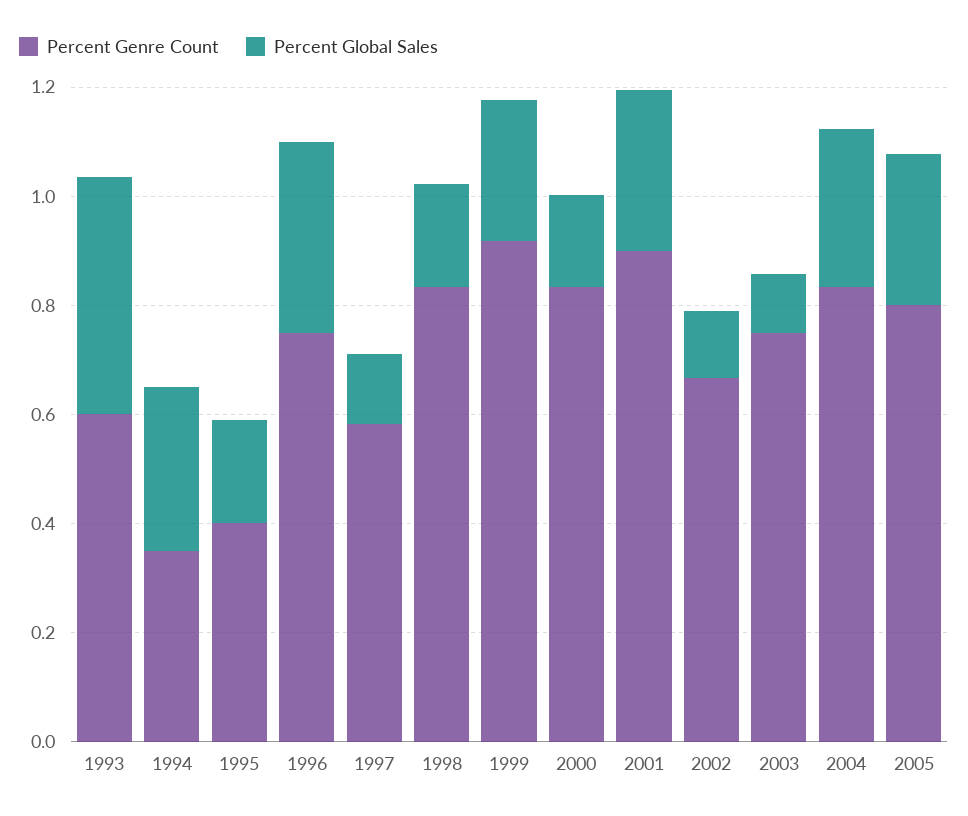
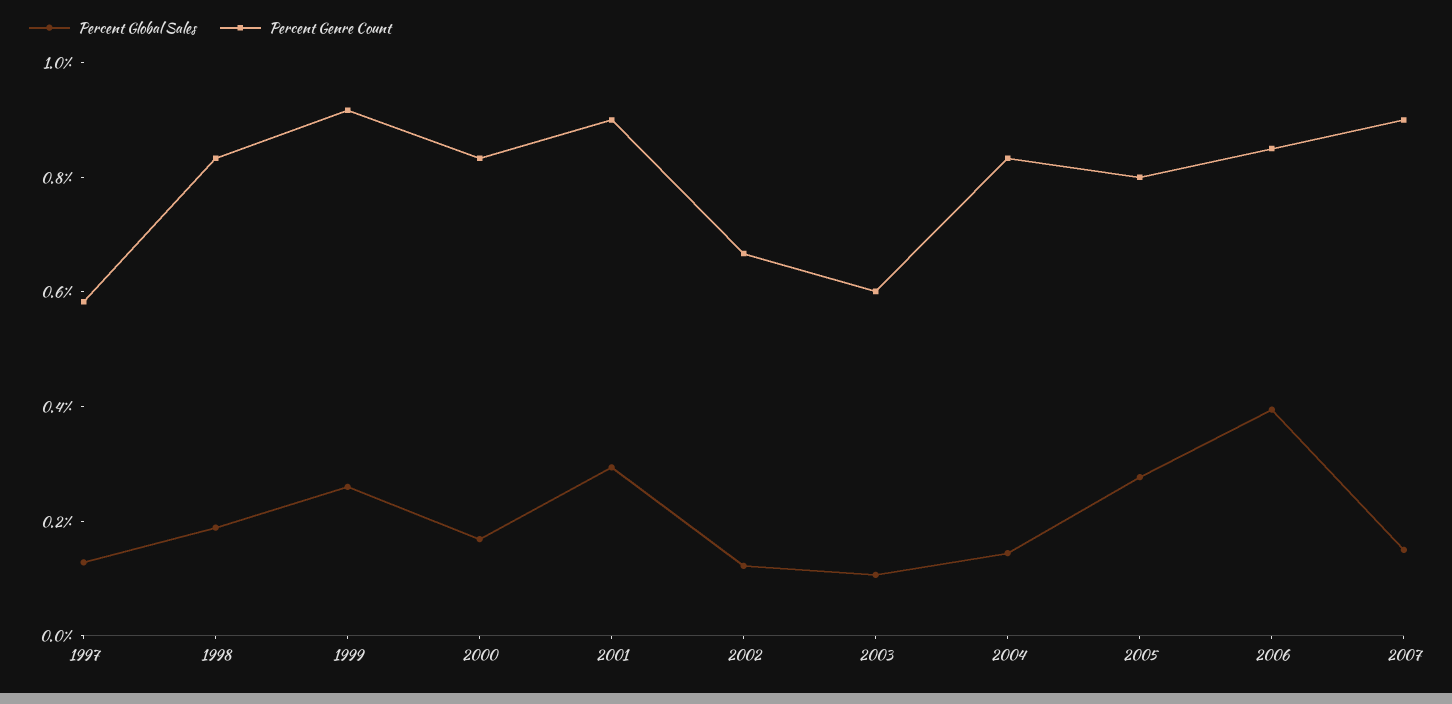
Percent Genre Count, 1993: 0.6 -> none
Percent Global Sales, 1993: 0.45 -> none
Percent Genre Count, 1994: 0.35 -> none
Percent Global Sales, 1994: 0.3 -> none
Percent Genre Count, 1995: 0.4 -> none
Percent Global Sales, 1995: 0.2 -> none
Percent Genre Count, 1996: 0.75 -> none
Percent Global Sales, 1996: 0.35 -> none
Percent Genre Count, 2003: 0.75 -> 0.6
Percent Global Sales, 2004: 0.3 -> 0.15
Percent Global Sales, 2006: none -> 0.4
Percent Genre Count, 2006: none -> 0.85
Percent Global Sales, 2007: none -> 0.15
Percent Genre Count, 2007: none -> 0.9

